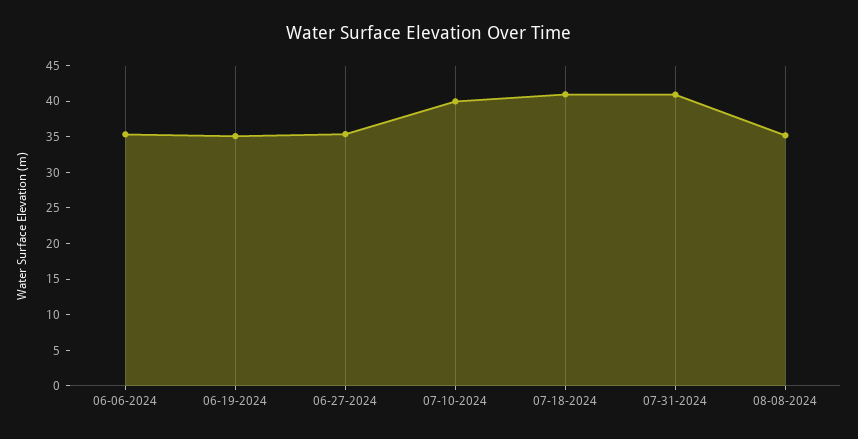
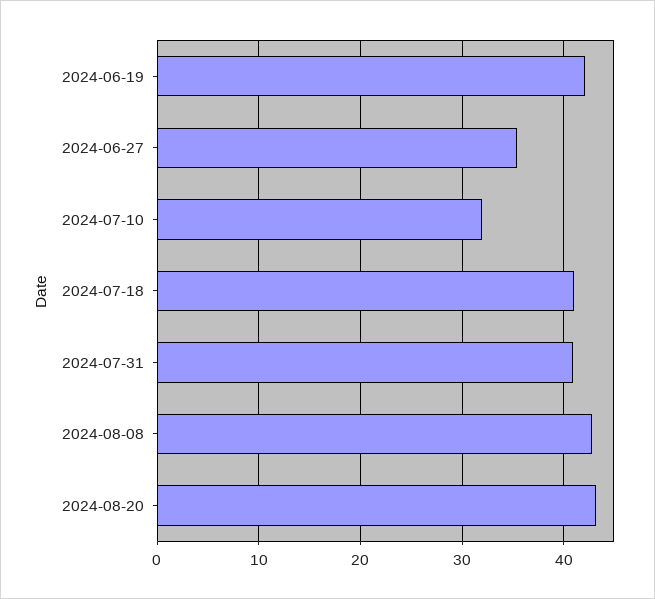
06-06-2024: 35 -> none
06-19-2024: 35 -> 42
07-10-2024: 40 -> 32
08-08-2024: 35 -> 43
2024-08-20: none -> 43

